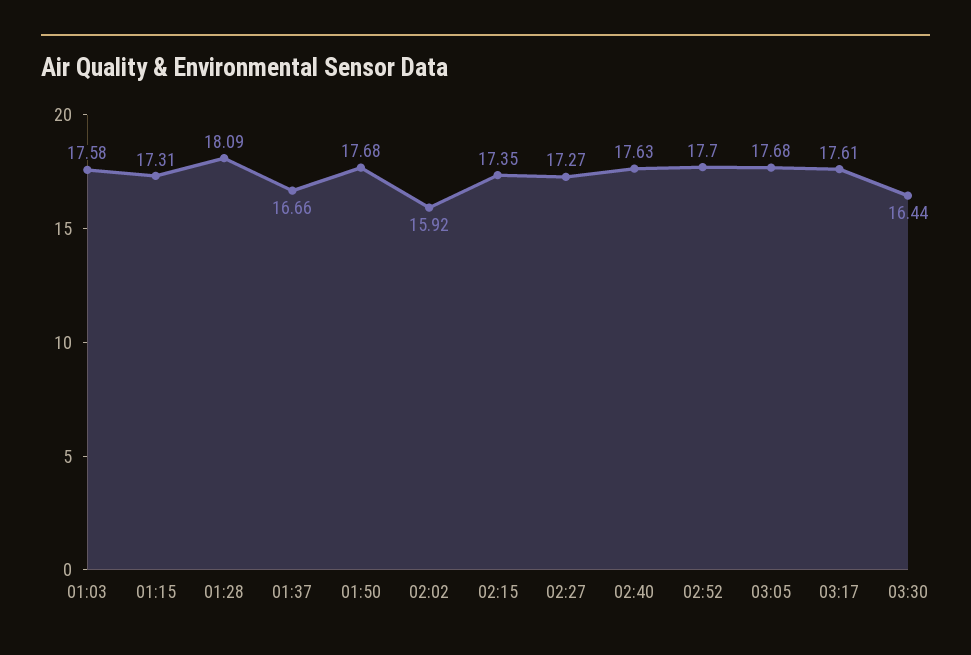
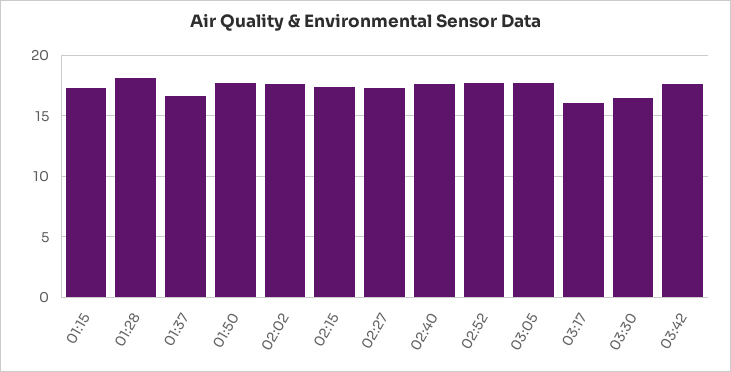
01:03: 17.58 -> none
02:02: 15.92 -> 17.5
03:17: 17.61 -> 16
03:42: none -> 17.5

